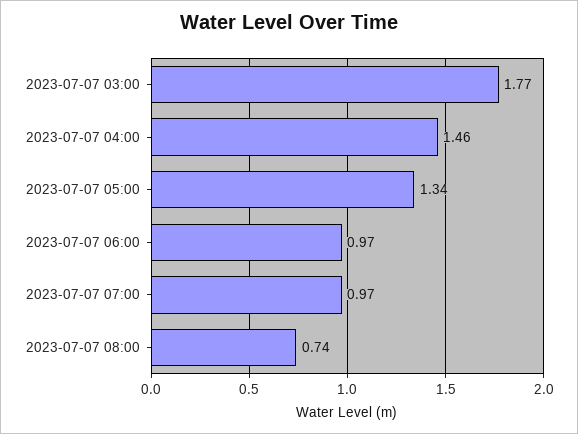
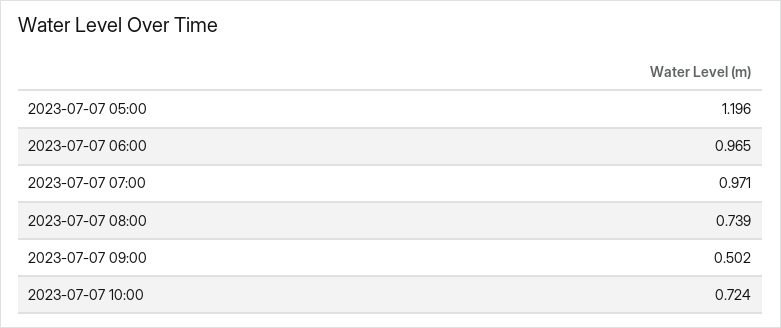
2023-07-07 03:00: 1.77 -> none
2023-07-07 04:00: 1.46 -> none
2023-07-07 05:00: 1.34 -> 1.196
2023-07-07 09:00: none -> 0.502
2023-07-07 10:00: none -> 0.724

